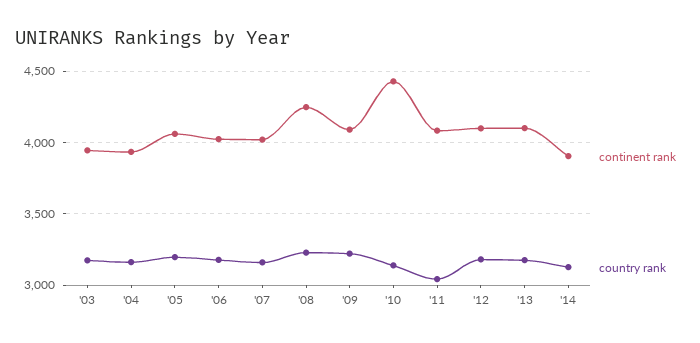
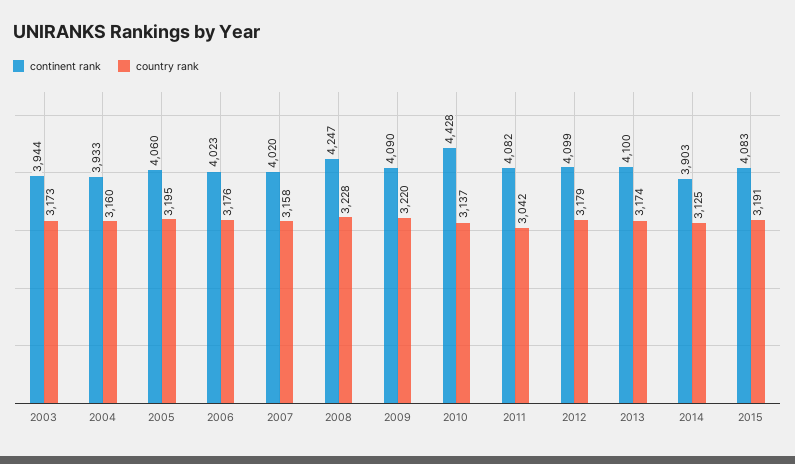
continent rank, 2015: none -> 4083
country rank, 2015: none -> 3191

